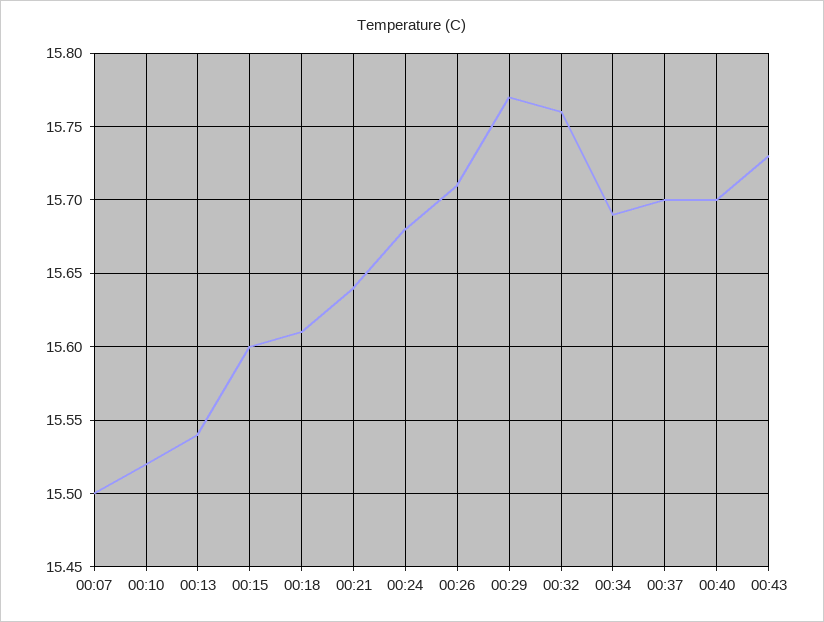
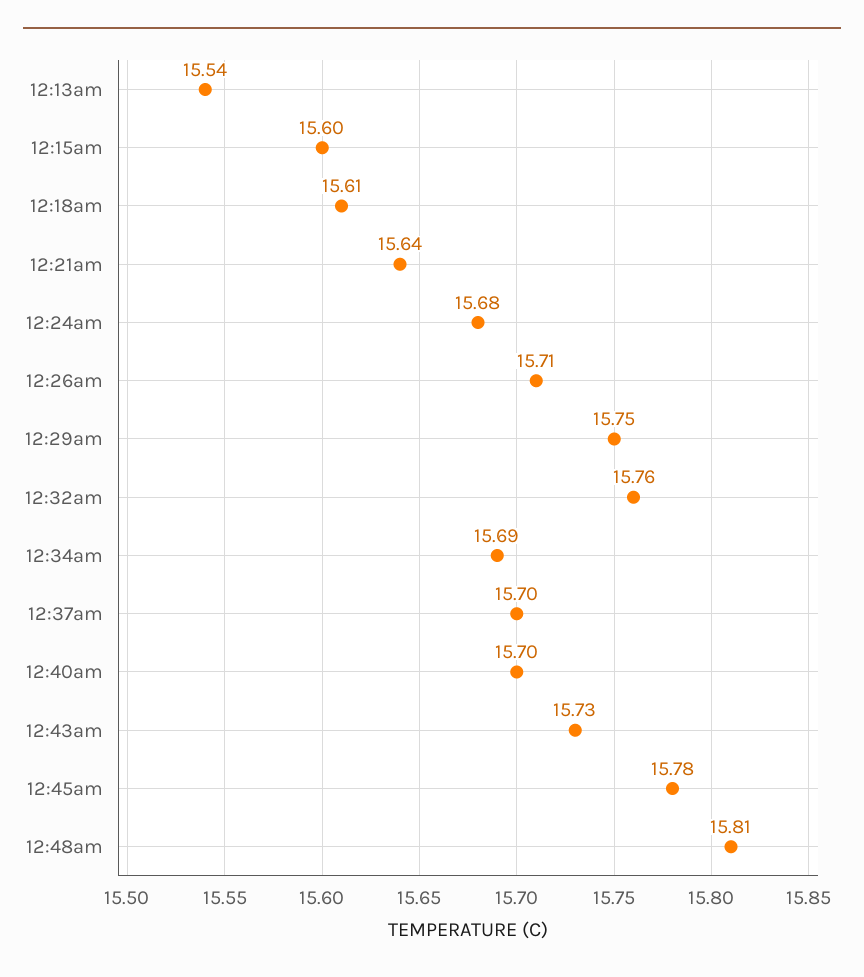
00:07: 15.5 -> none
00:10: 15.52 -> none
00:29: 15.77 -> 15.75
12:45am: none -> 15.78
12:48am: none -> 15.81

